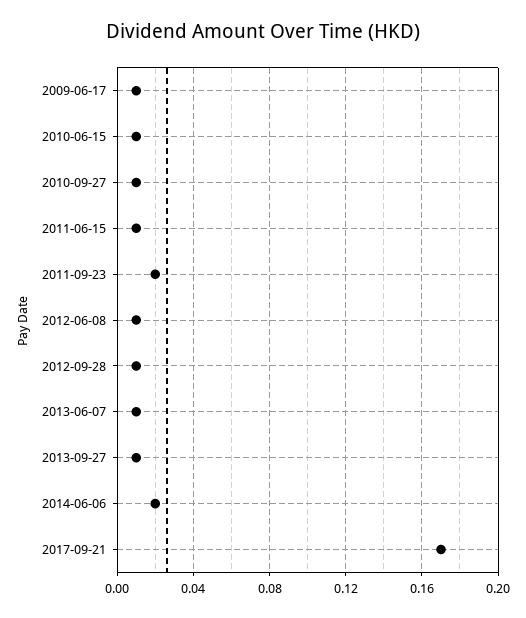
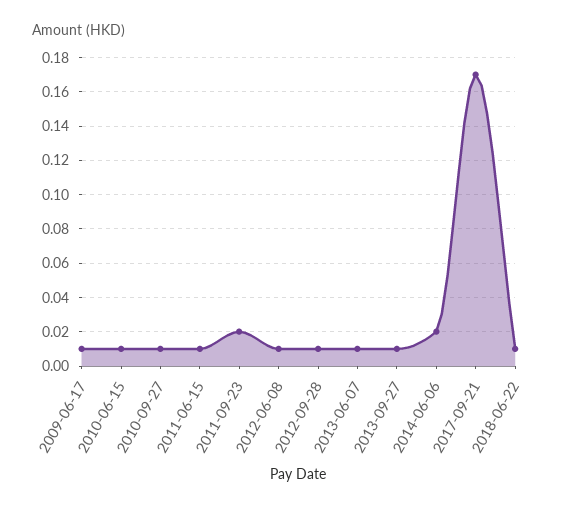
2018-06-22: none -> 0.01

